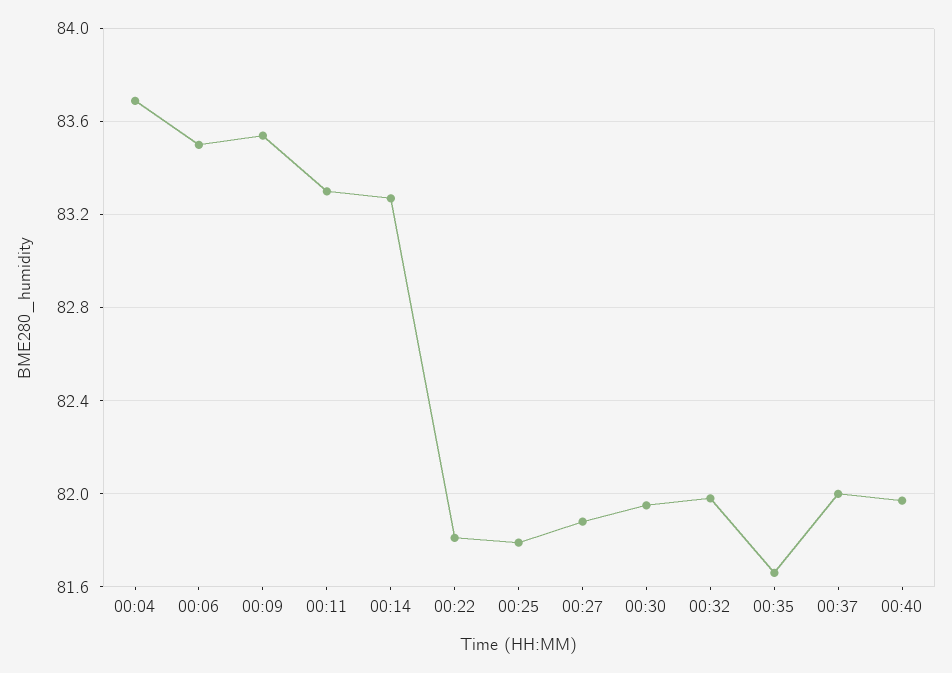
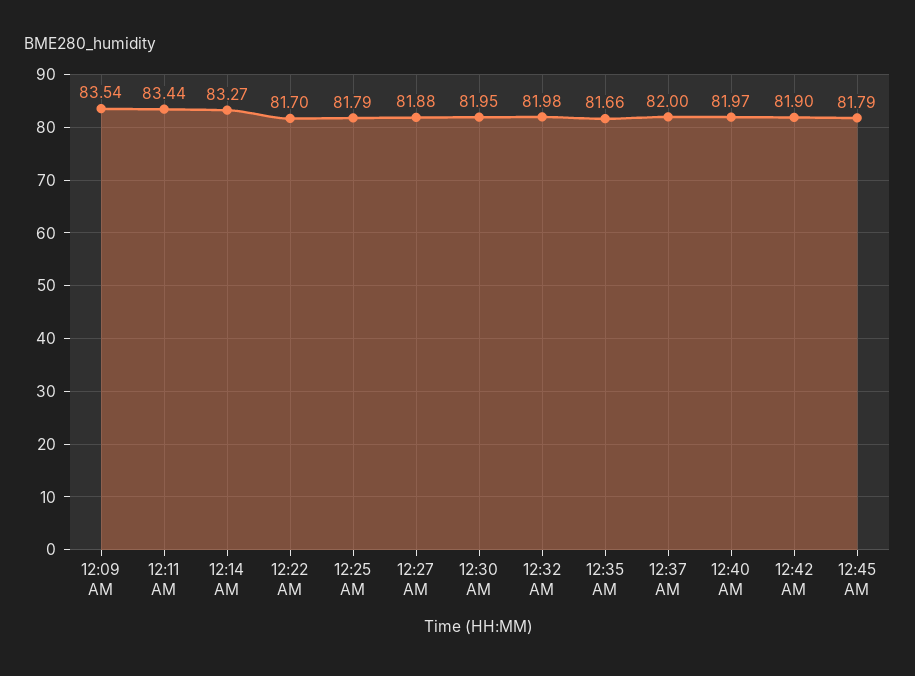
00:04: 83.7 -> none
00:06: 83.5 -> none
00:11: 83.3 -> 83.44
00:22: 81.8 -> 81.7
12:42 AM: none -> 81.9
12:45 AM: none -> 81.79

